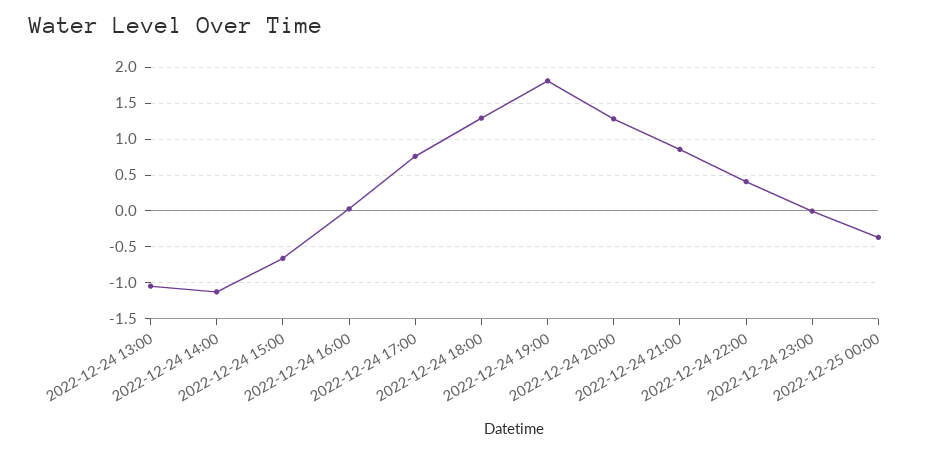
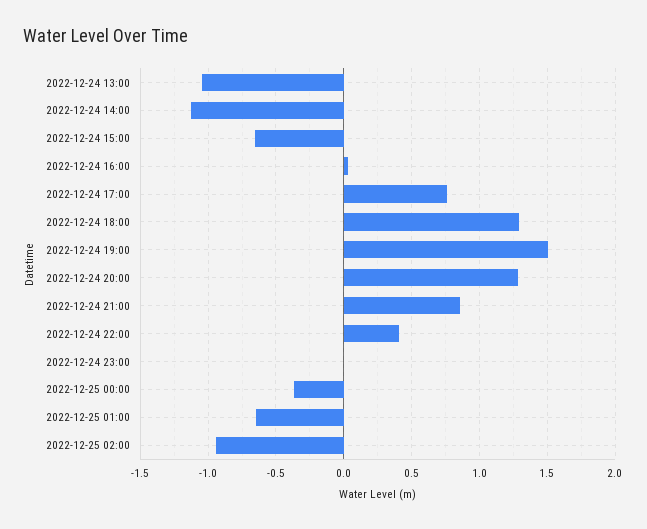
2022-12-24 19:00: 1.8 -> 1.5
2022-12-25 01:00: none -> -0.65
2022-12-25 02:00: none -> -0.95

